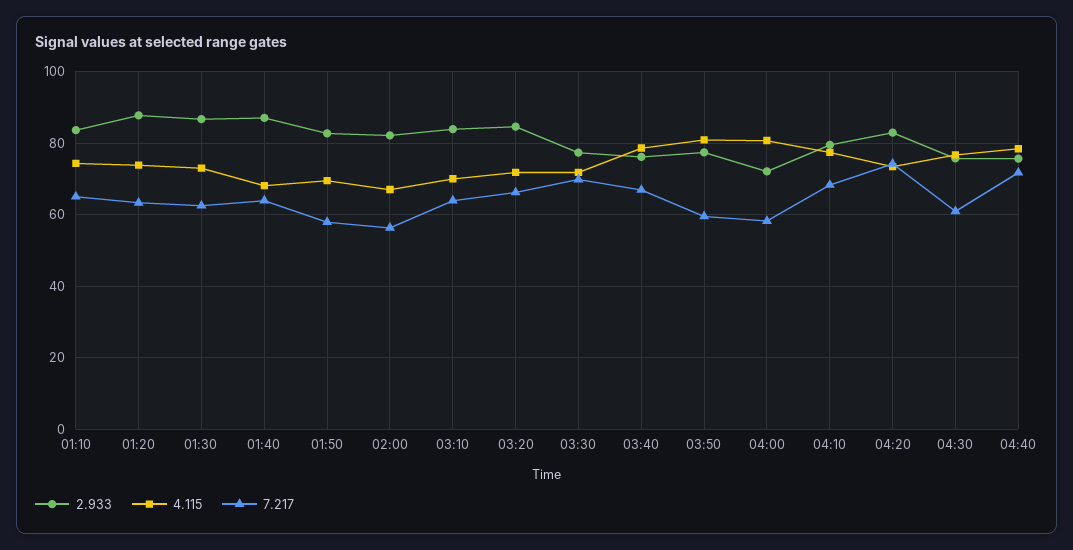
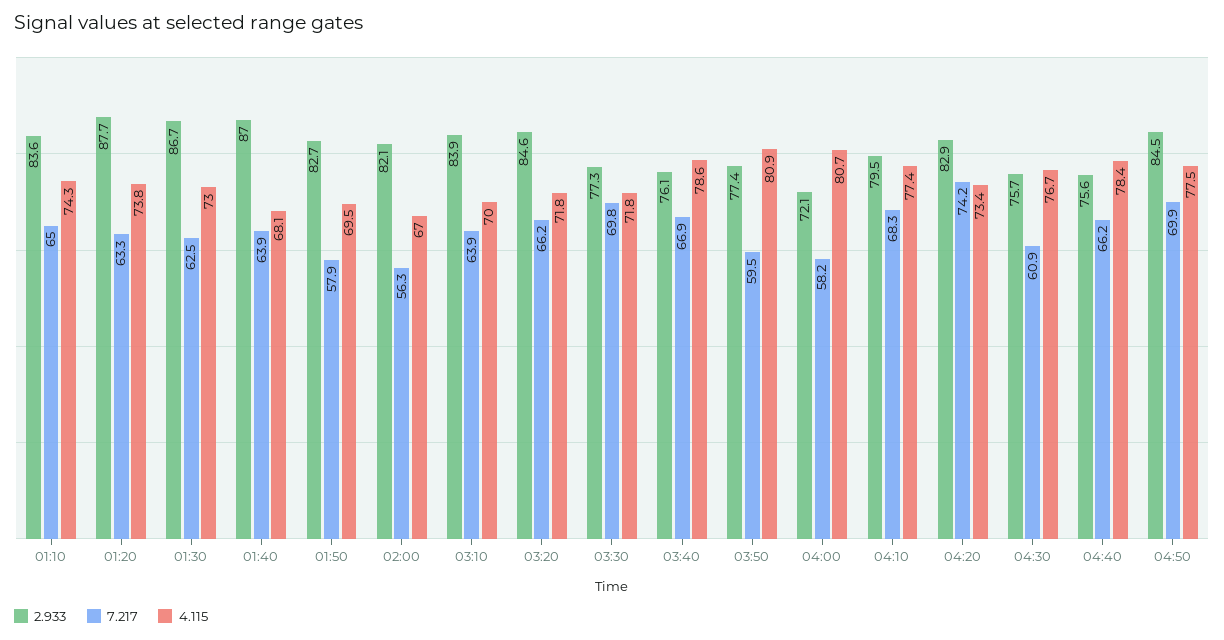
7.217, 04:40: 72 -> 66.2
2.933, 04:50: none -> 84.5
7.217, 04:50: none -> 69.9
4.115, 04:50: none -> 77.5

